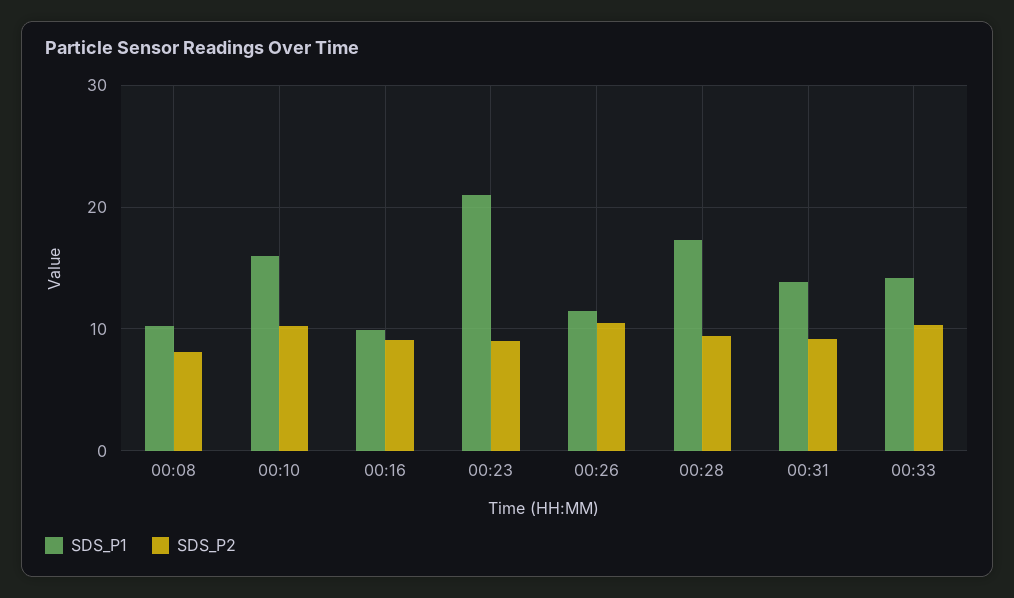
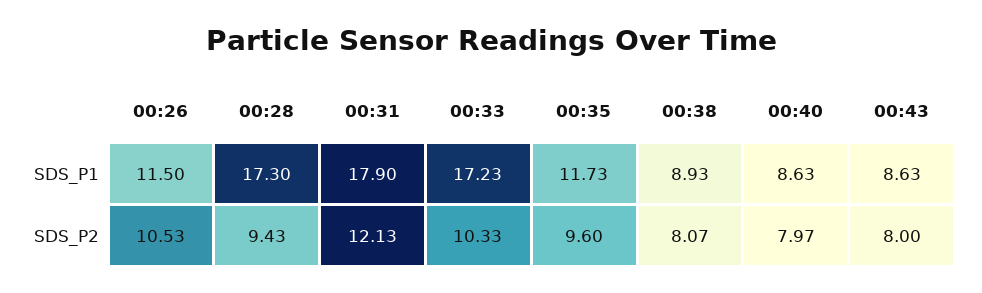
SDS_P1, 00:08: 10 -> none
SDS_P2, 00:08: 8 -> none
SDS_P1, 00:10: 16 -> none
SDS_P2, 00:10: 10 -> none
SDS_P1, 00:16: 10 -> none
SDS_P2, 00:16: 9 -> none
SDS_P1, 00:23: 21 -> none
SDS_P2, 00:23: 9 -> none
SDS_P1, 00:31: 14 -> 17.9
SDS_P2, 00:31: 9 -> 12.13
SDS_P1, 00:33: 14 -> 17.23
SDS_P1, 00:35: none -> 11.73
SDS_P1, 00:38: none -> 8.93
SDS_P1, 00:40: none -> 8.63
SDS_P1, 00:43: none -> 8.63
SDS_P2, 00:35: none -> 9.6
SDS_P2, 00:38: none -> 8.07
SDS_P2, 00:40: none -> 7.97
SDS_P2, 00:43: none -> 8

